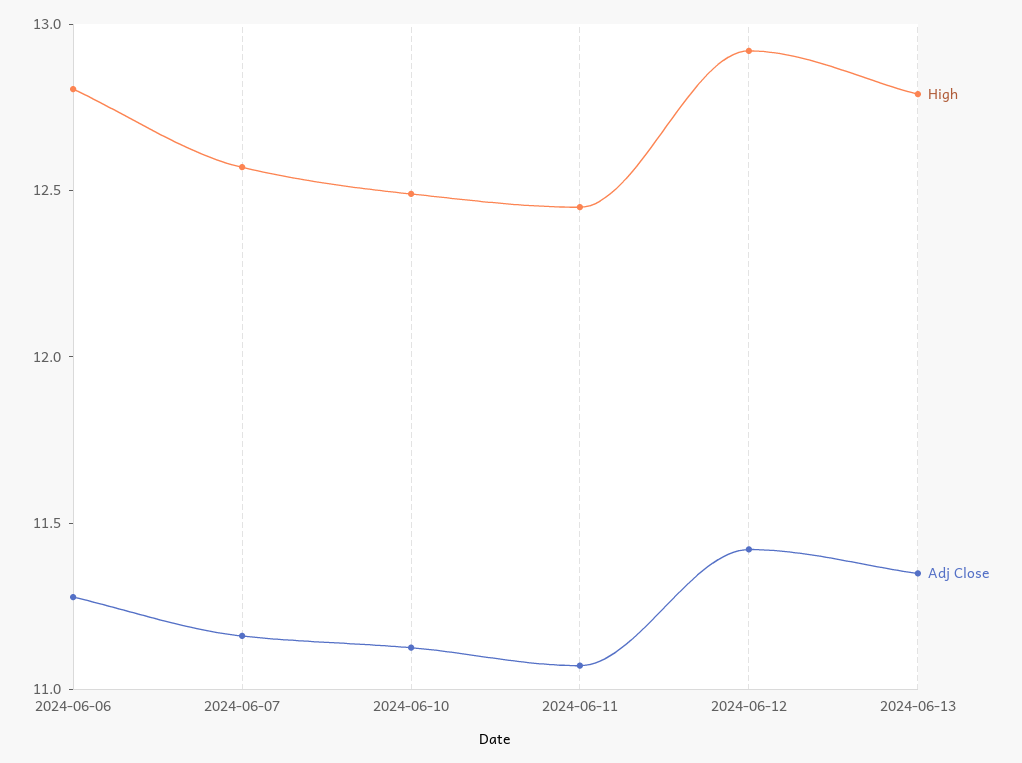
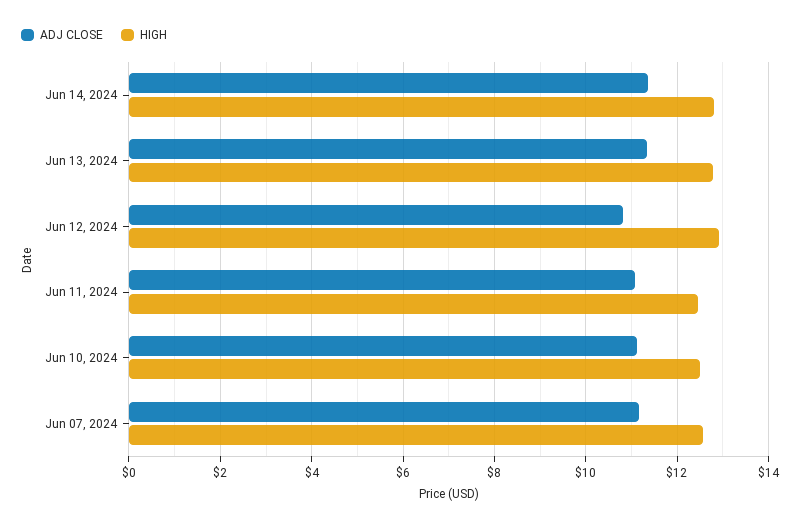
High, 2024-06-06: 12.8 -> none
Adj Close, 2024-06-06: 11.3 -> none
Adj Close, 2024-06-12: 11.4 -> 10.8
Adj Close, Jun 14, 2024: none -> 11.4
High, Jun 14, 2024: none -> 12.8

